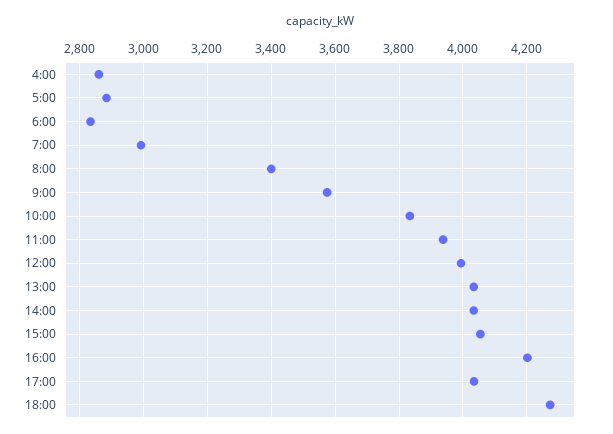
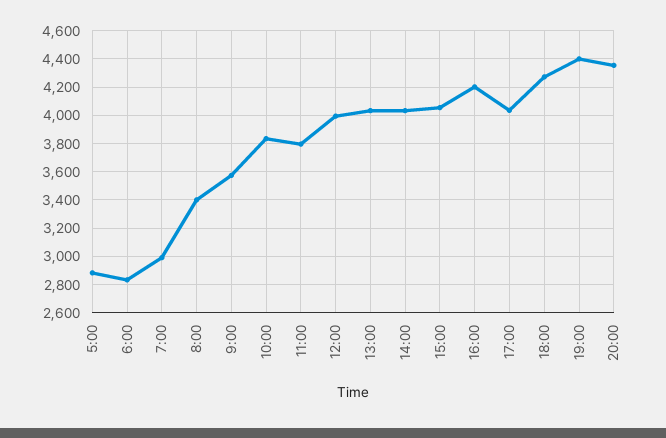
4:00: 2860 -> none
11:00: 3940 -> 3800
19:00: none -> 4400
20:00: none -> 4350

